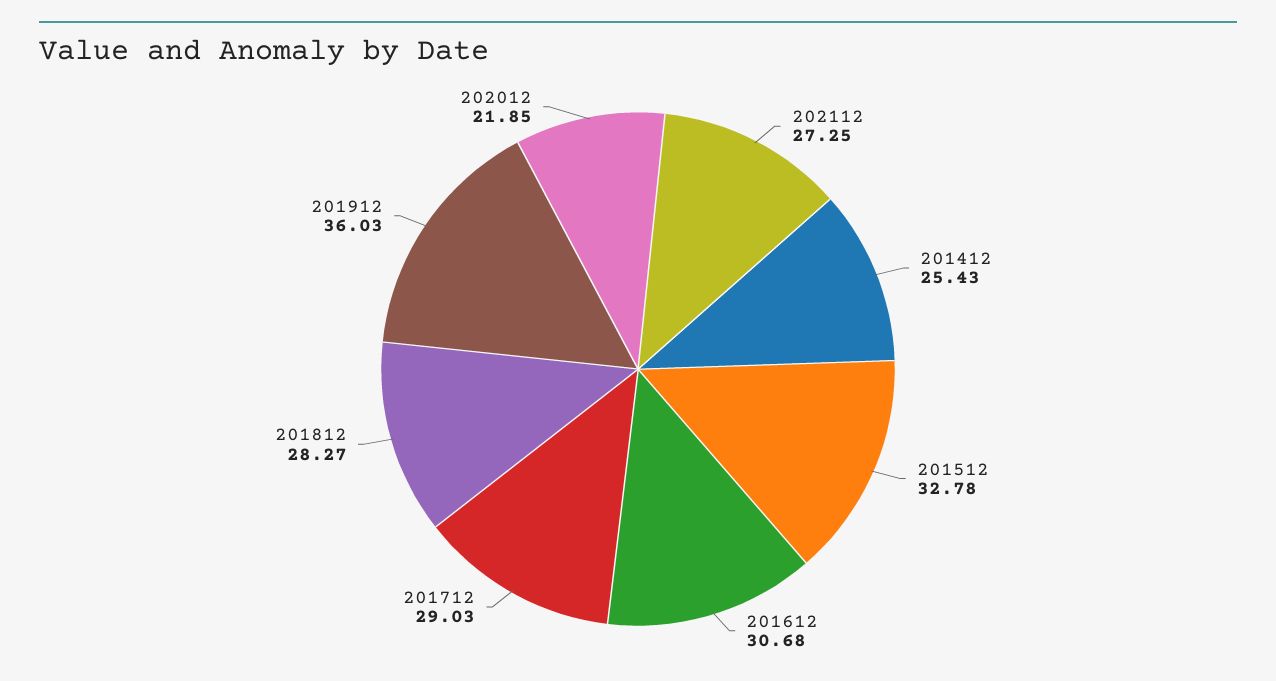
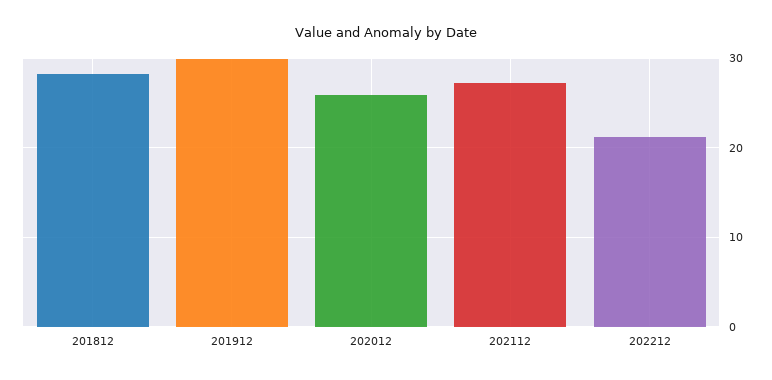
201412: 25.43 -> none
201512: 32.78 -> none
201612: 30.68 -> none
201712: 29.03 -> none
201912: 36.03 -> 30
202012: 21.85 -> 26
202212: none -> 21

